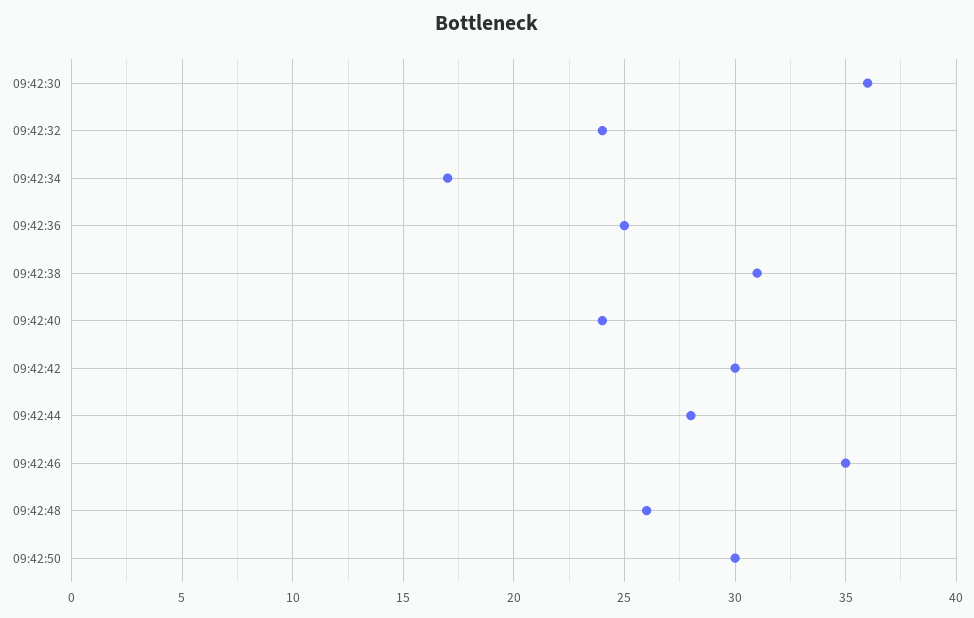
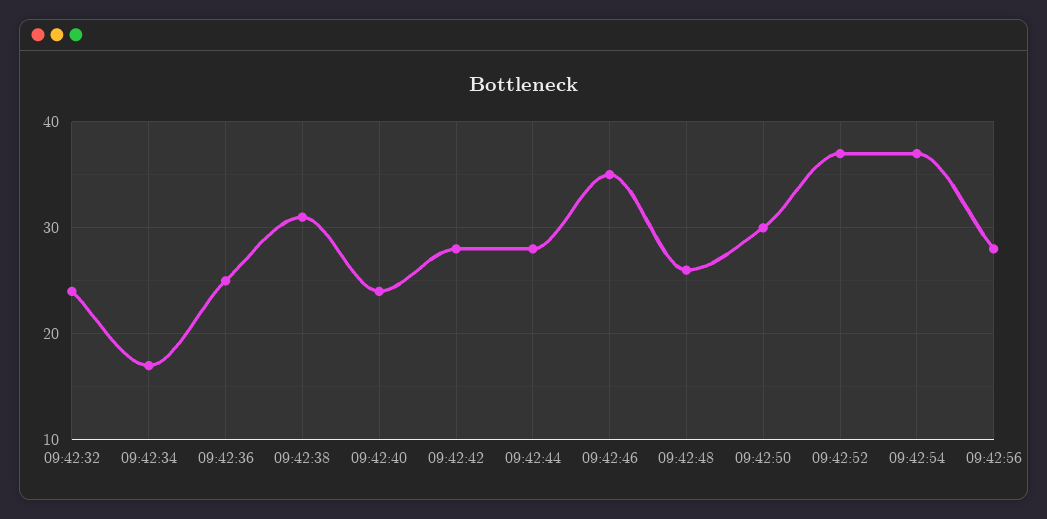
09:42:30: 36 -> none
09:42:42: 30 -> 28
09:42:52: none -> 37
09:42:54: none -> 37
09:42:56: none -> 28

